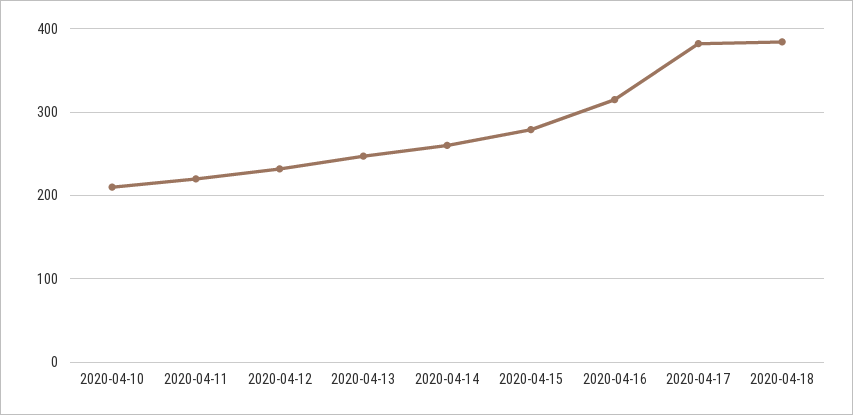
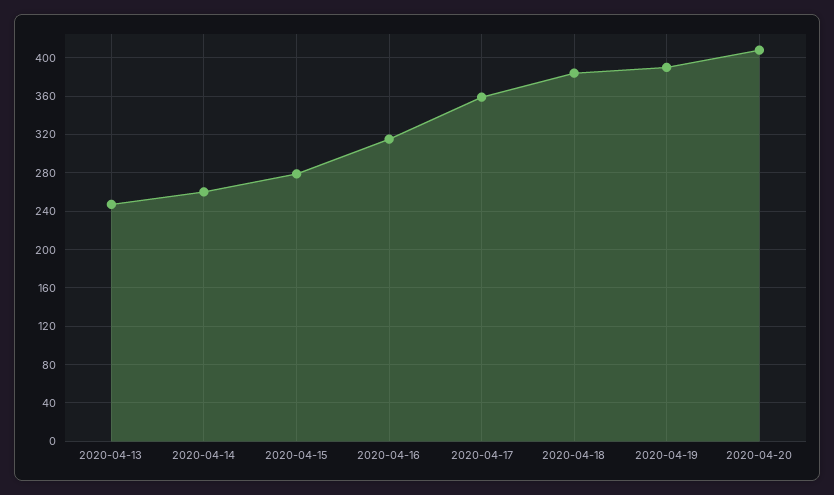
2020-04-10: 210 -> none
2020-04-11: 220 -> none
2020-04-12: 230 -> none
2020-04-17: 380 -> 360
2020-04-19: none -> 390
2020-04-20: none -> 410

